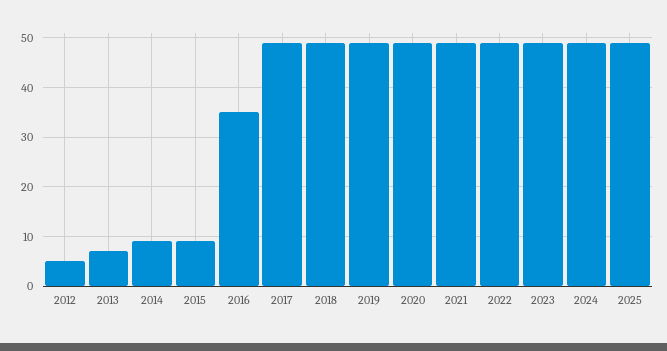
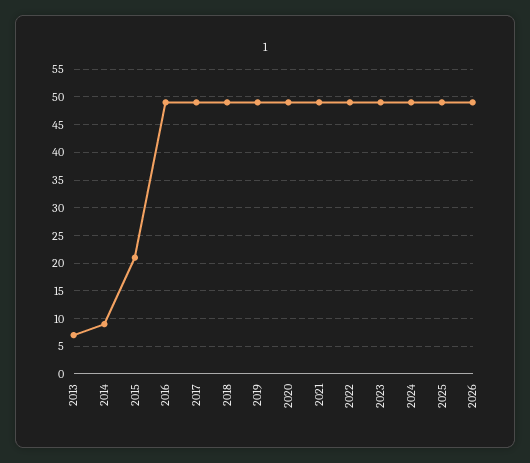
2012: 5 -> none
2015: 10 -> 20
2016: 35 -> 50
2026: none -> 50

